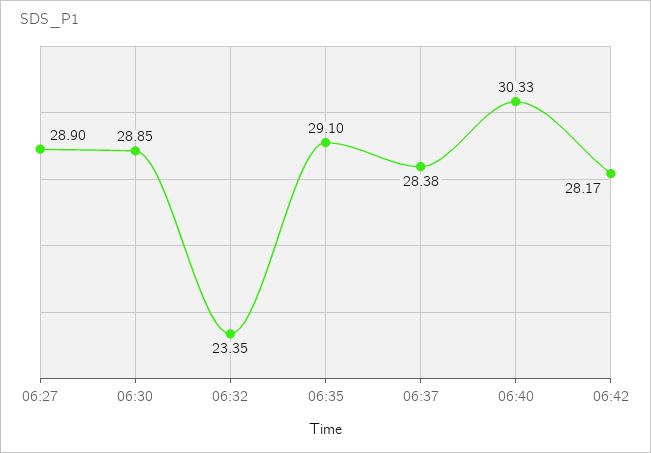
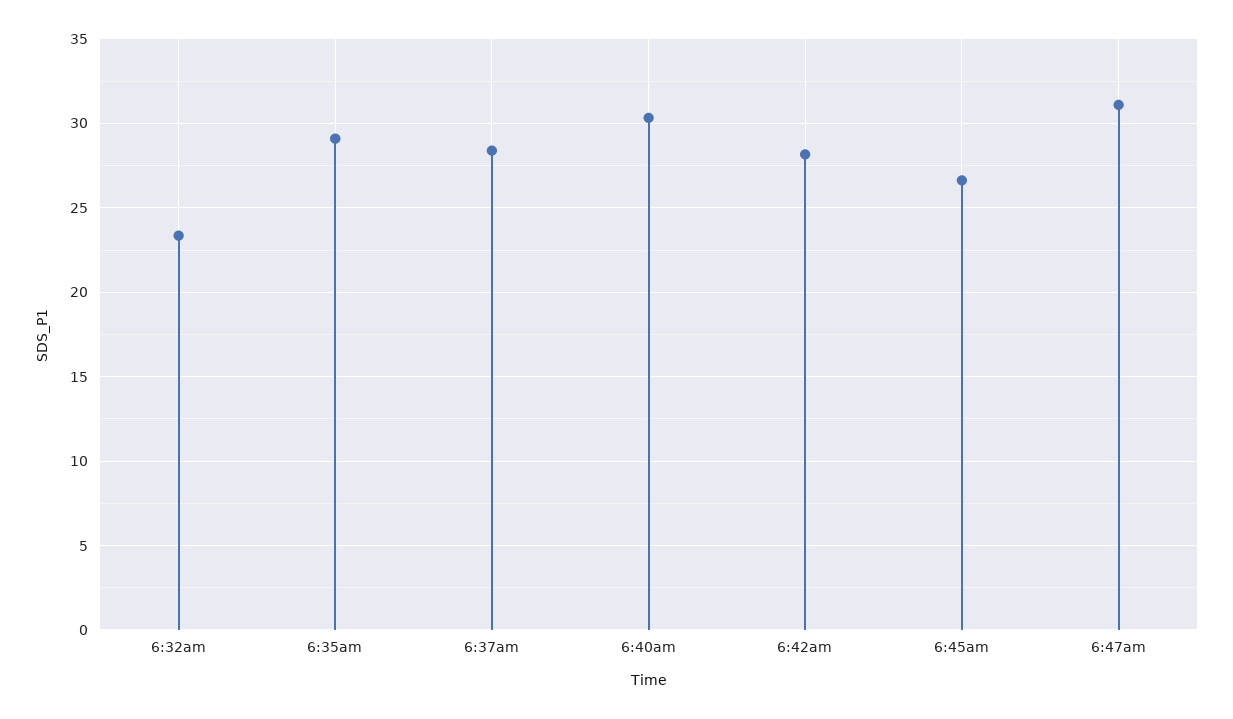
06:27: 28.9 -> none
06:30: 28.85 -> none
6:45am: none -> 26.5
6:47am: none -> 31

